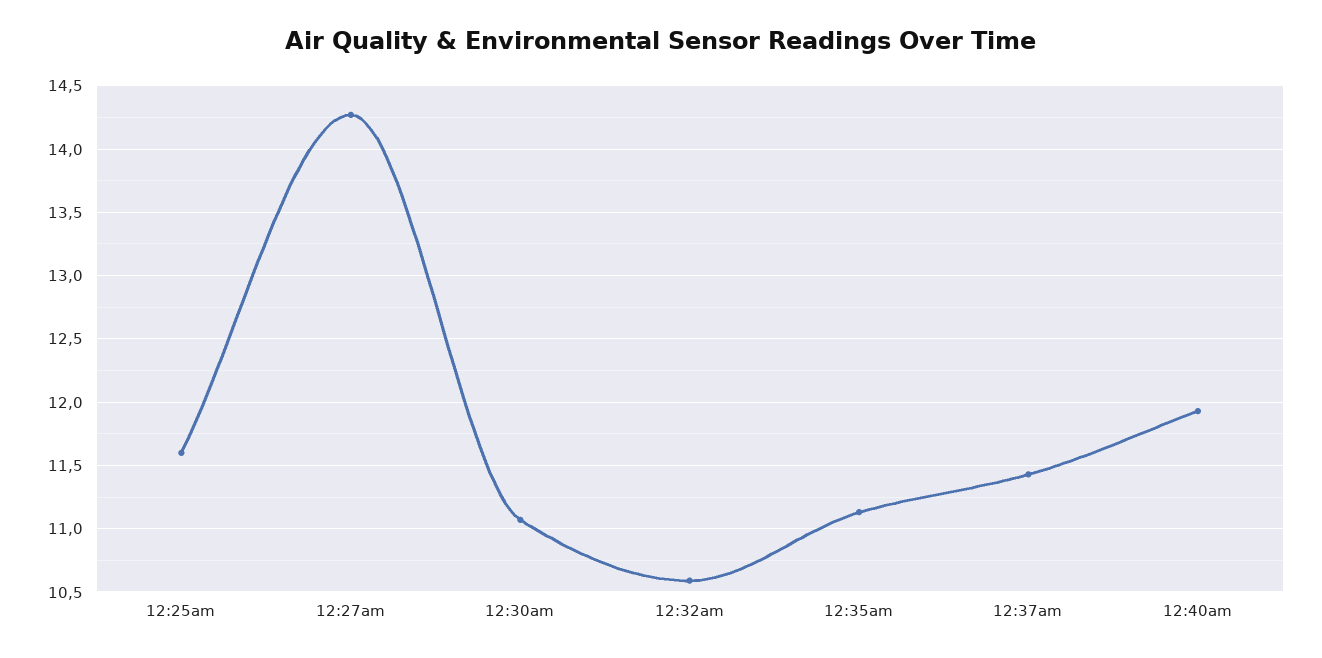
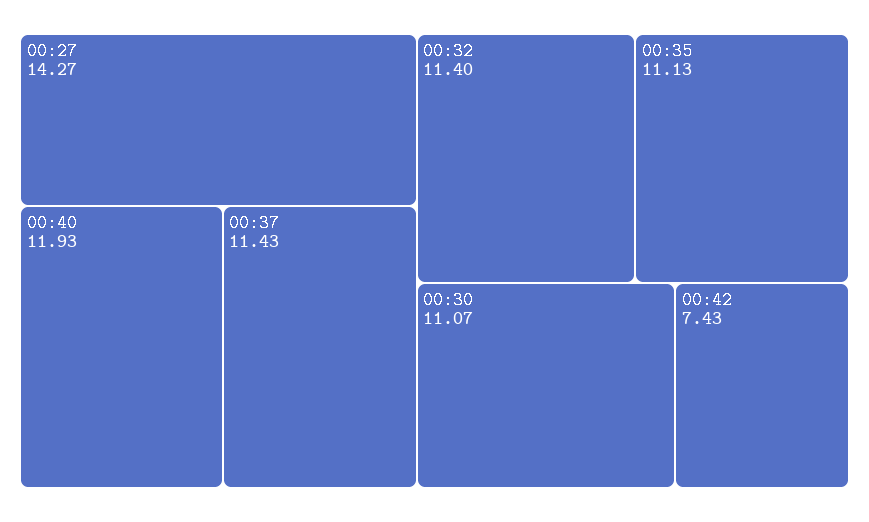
12:25am: 11.6 -> none
12:32am: 10.6 -> 11.4
00:42: none -> 7.43

